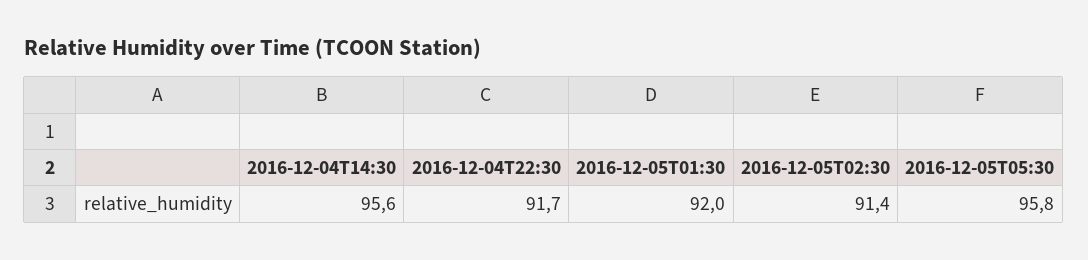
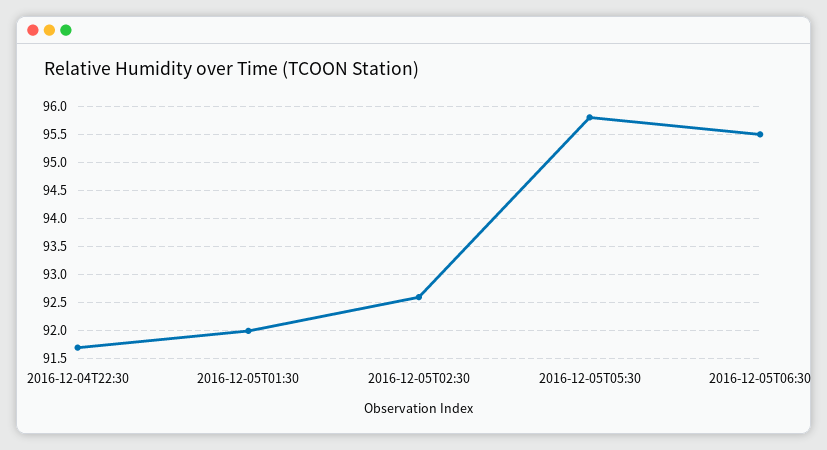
2016-12-04T14:30: 95.6 -> none
2016-12-05T02:30: 91.4 -> 92.5
2016-12-05T06:30: none -> 95.5

